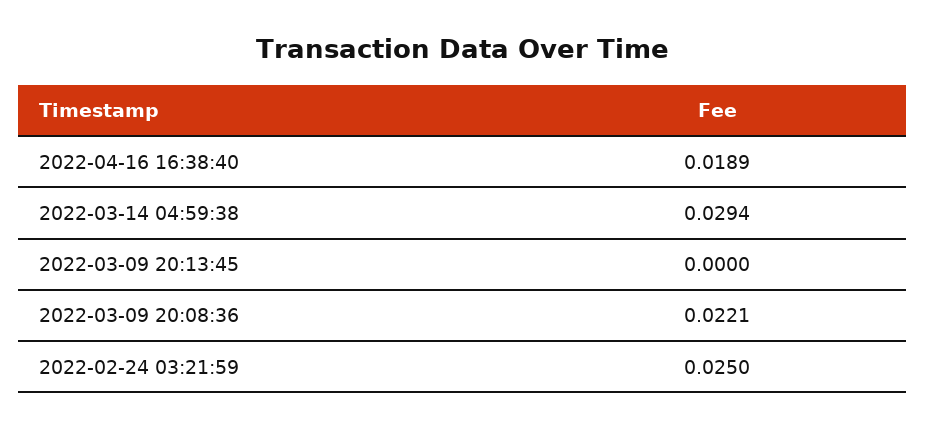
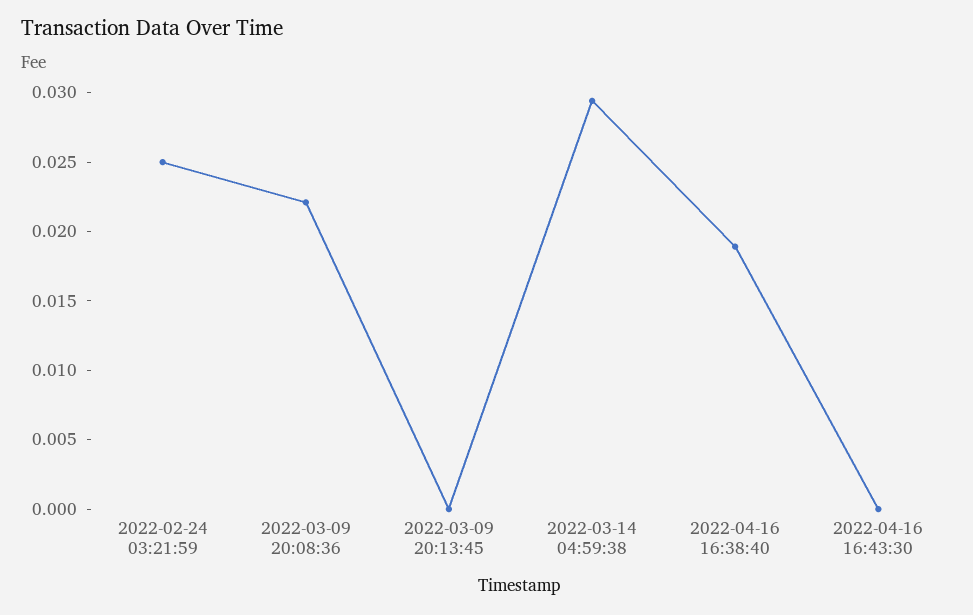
2022-04-16 16:43:30: none -> 0

